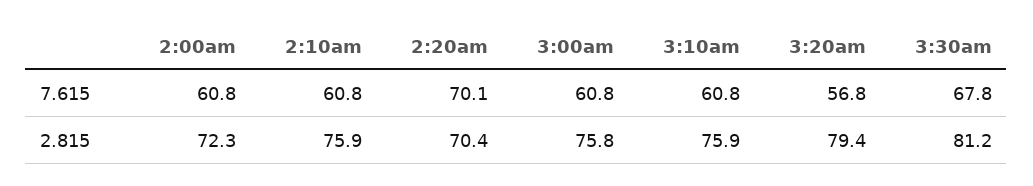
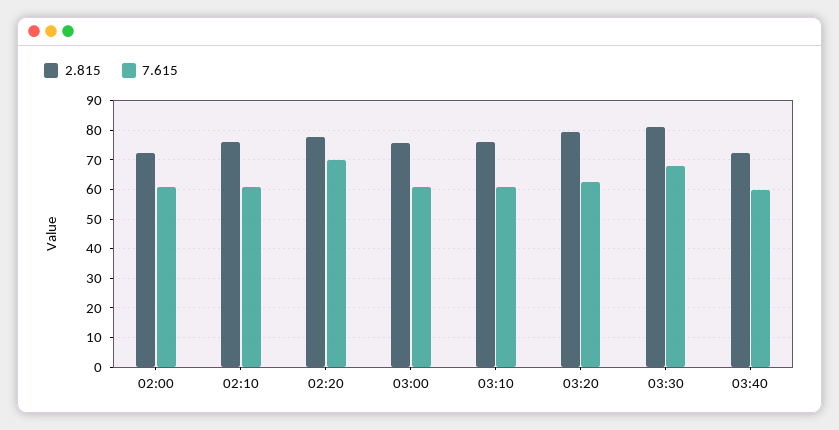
7.615, 3:20am: 56.8 -> 62.5
2.815, 2:20am: 70.4 -> 77.5
2.815, 03:40: none -> 72.5
7.615, 03:40: none -> 60

